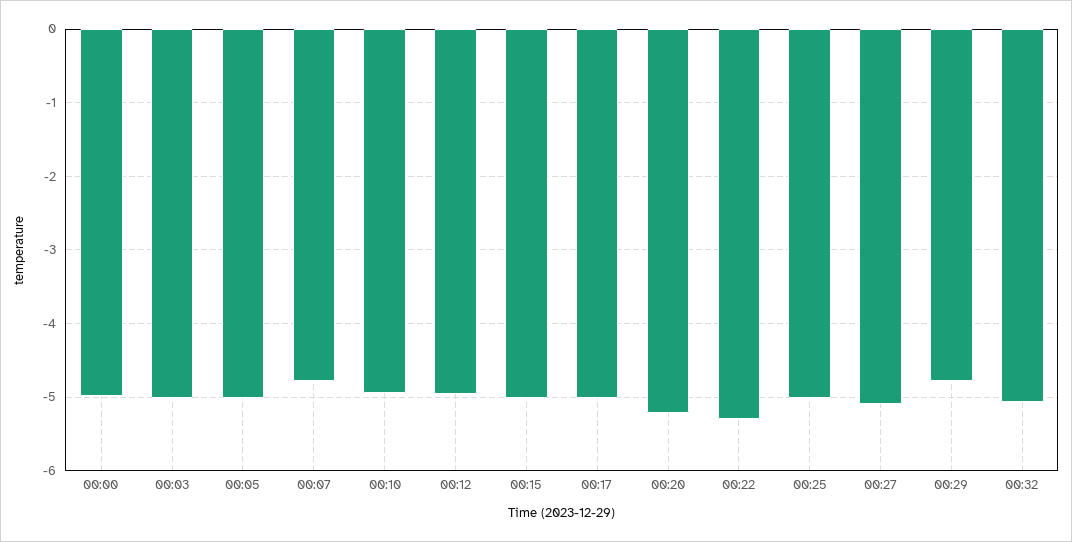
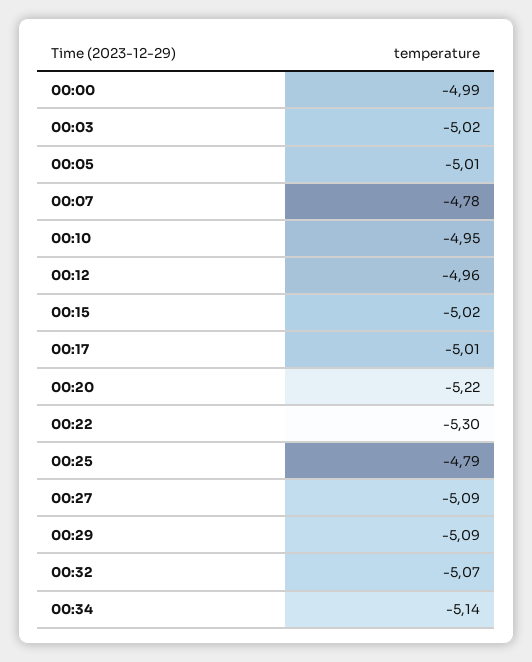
00:25: -5 -> -4.79
00:29: -4.8 -> -5.09
00:34: none -> -5.14

